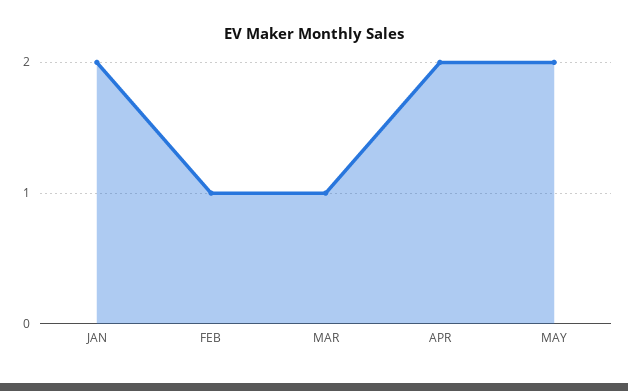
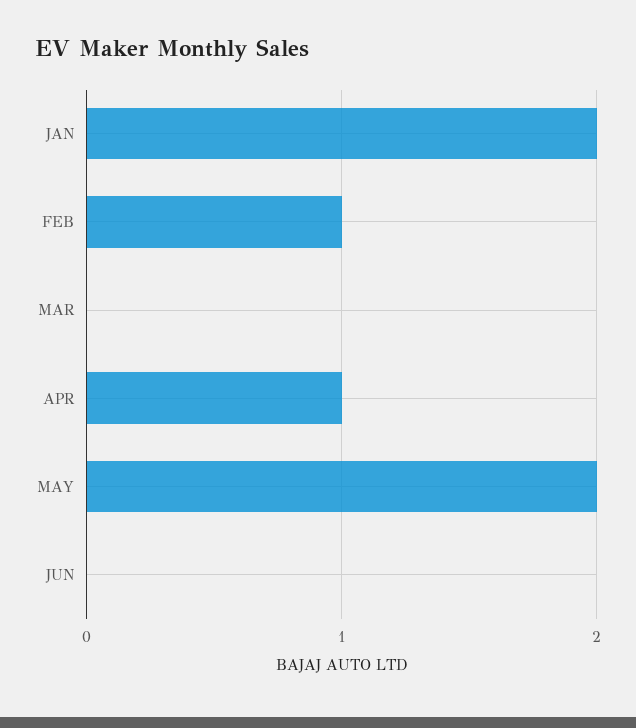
MAR: 1 -> 0
APR: 2 -> 1
JUN: none -> 0

